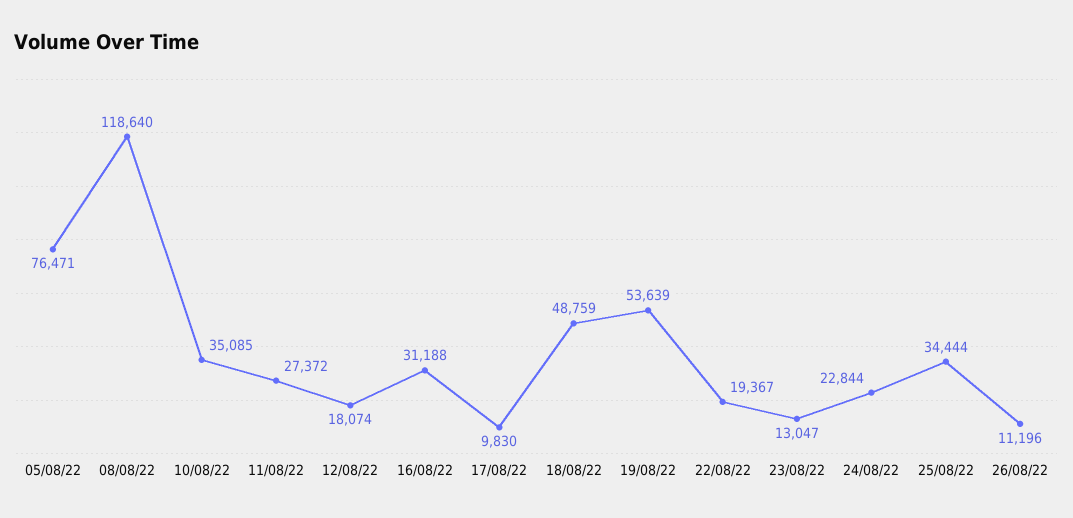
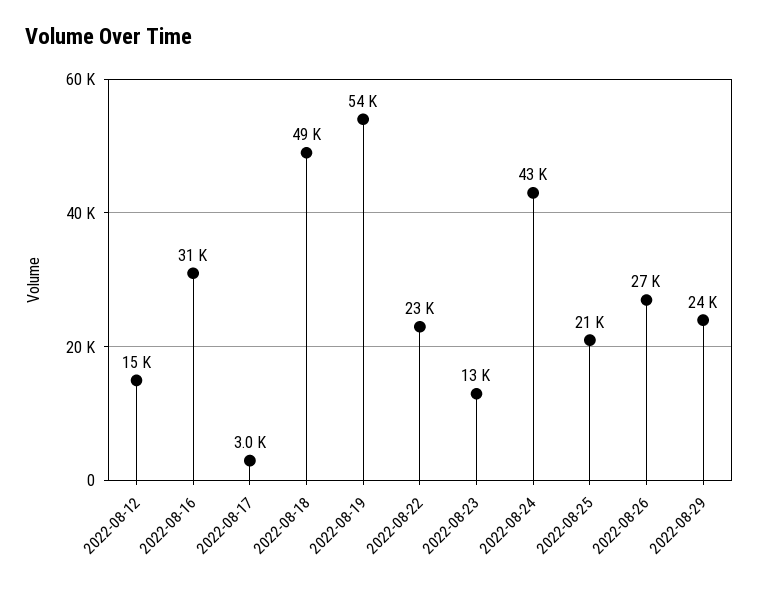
05/08/22: 76471 -> none
08/08/22: 118640 -> none
10/08/22: 35085 -> none
11/08/22: 27372 -> none
12/08/22: 18074 -> 15000
17/08/22: 9830 -> 3000
22/08/22: 19367 -> 23000
24/08/22: 22844 -> 43000
25/08/22: 34444 -> 21000
26/08/22: 11196 -> 27000
2022-08-29: none -> 24000

